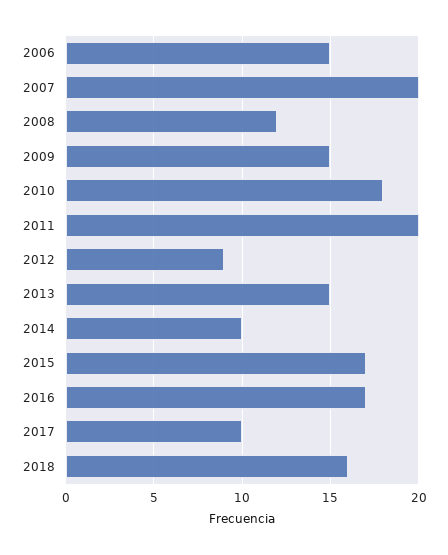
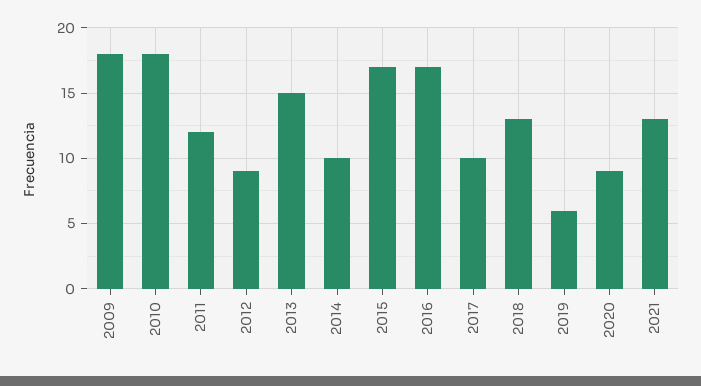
2006: 15 -> none
2007: 20 -> none
2008: 12 -> none
2009: 15 -> 18
2011: 20 -> 12
2018: 16 -> 13
2019: none -> 6
2020: none -> 9
2021: none -> 13

